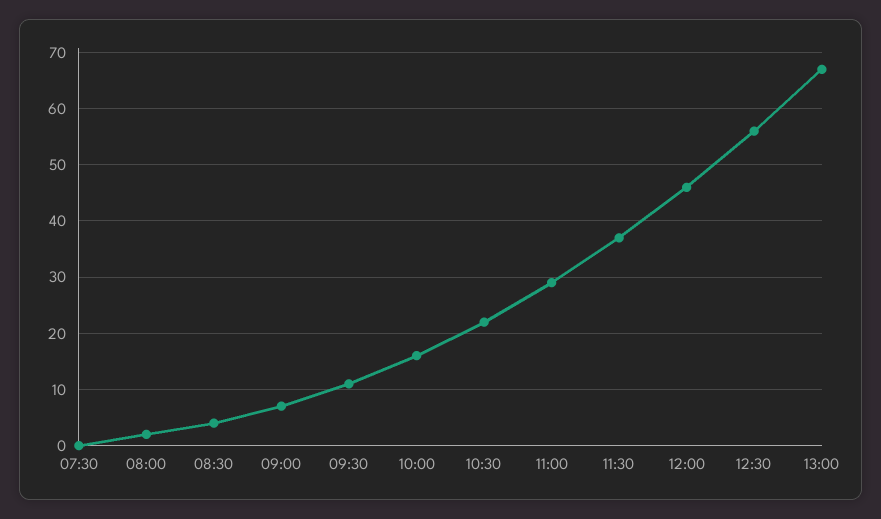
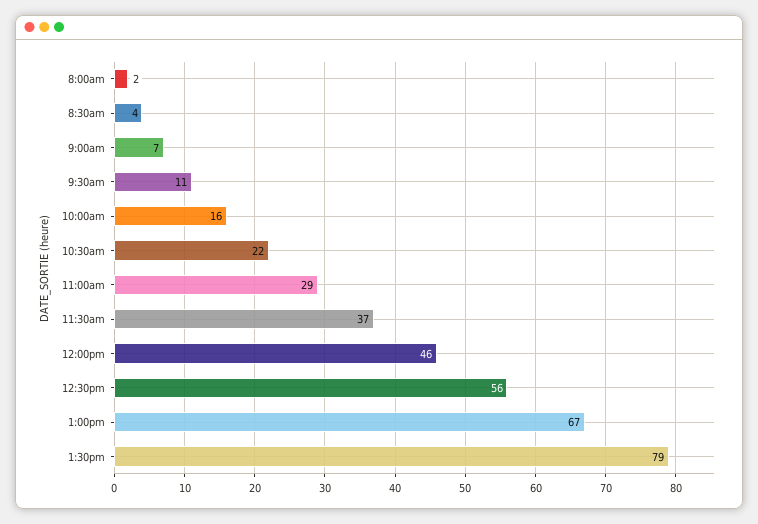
07:30: 0 -> none
1:30pm: none -> 79

